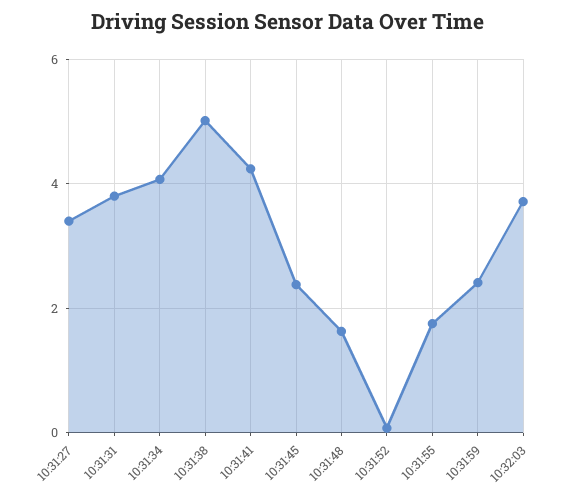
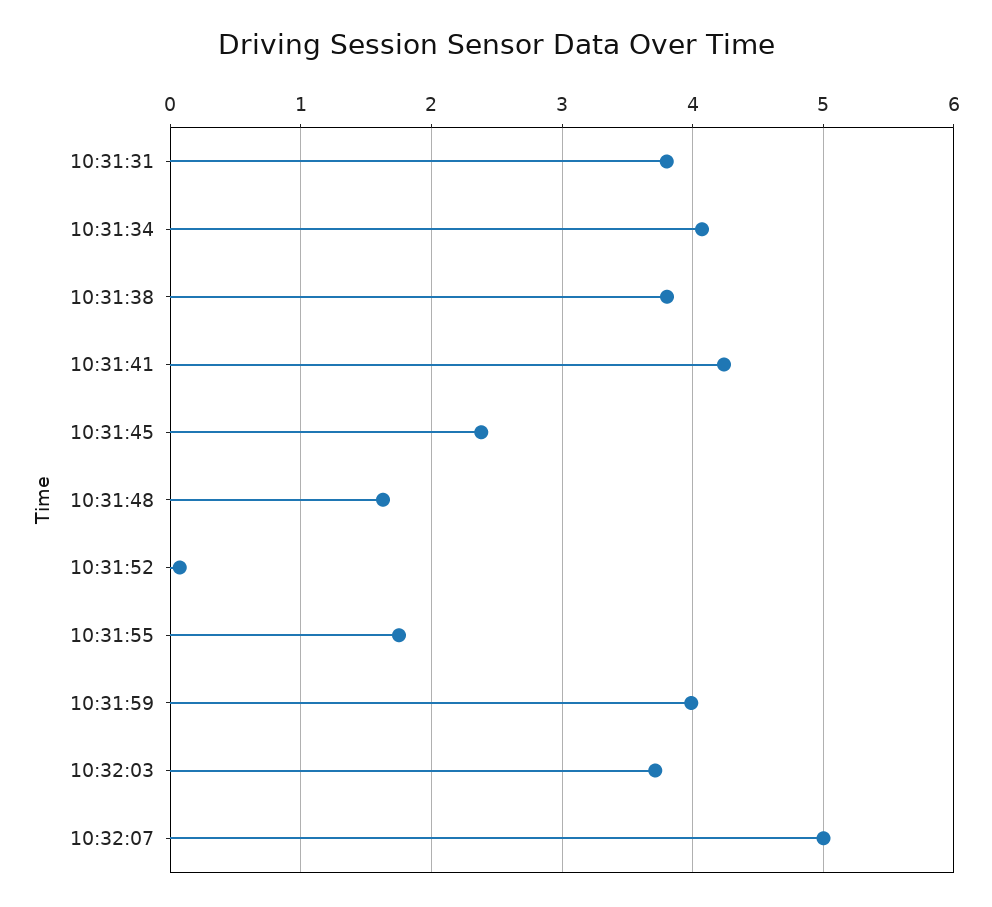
10:31:27: 3.4 -> none
10:31:38: 5 -> 3.8
10:31:59: 2.4 -> 4
10:32:07: none -> 5

